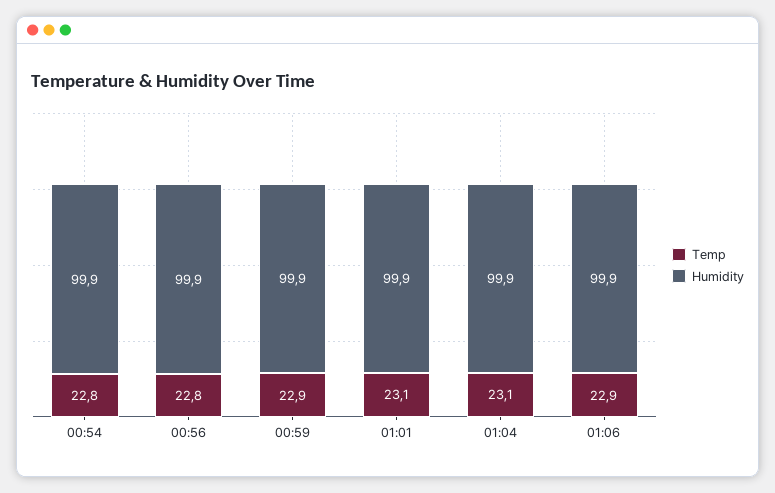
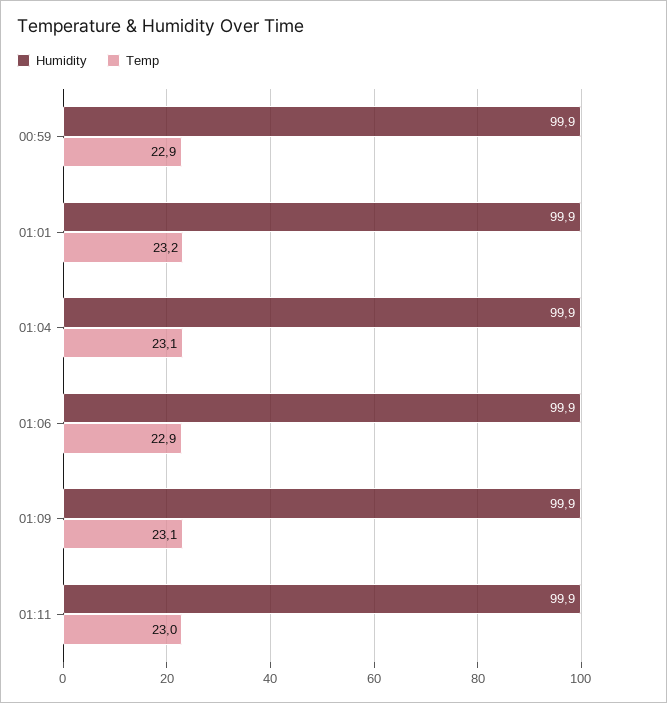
Temp, 00:54: 22.8 -> none
Humidity, 00:54: 99.9 -> none
Temp, 00:56: 22.8 -> none
Humidity, 00:56: 99.9 -> none
Temp, 01:01: 23.1 -> 23.2
Humidity, 01:09: none -> 99.9
Temp, 01:09: none -> 23.1
Humidity, 01:11: none -> 99.9
Temp, 01:11: none -> 23

